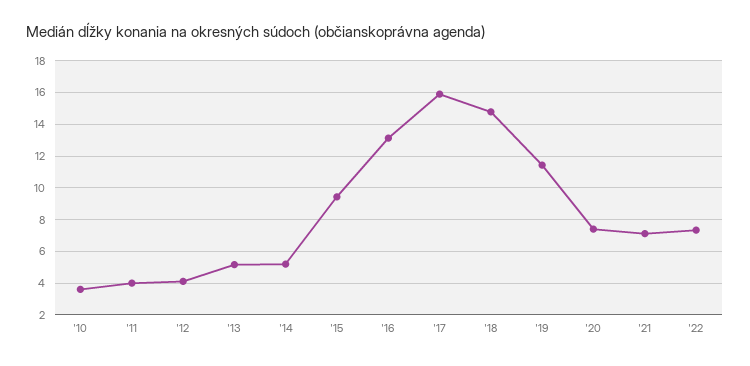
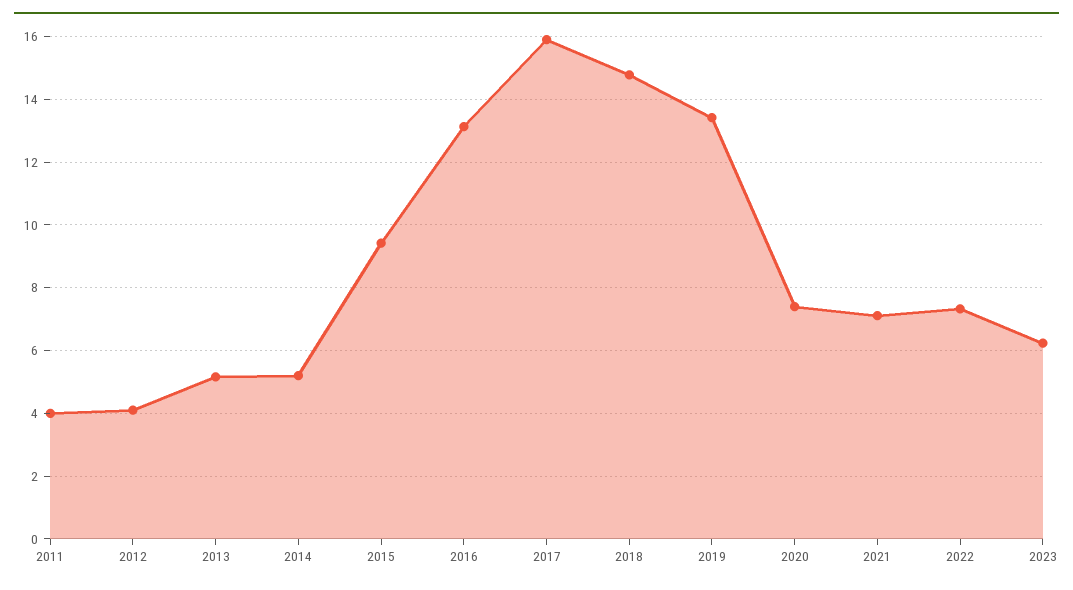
'10: 3.5 -> none
'19: 11.5 -> 13.4
2023: none -> 6.2

